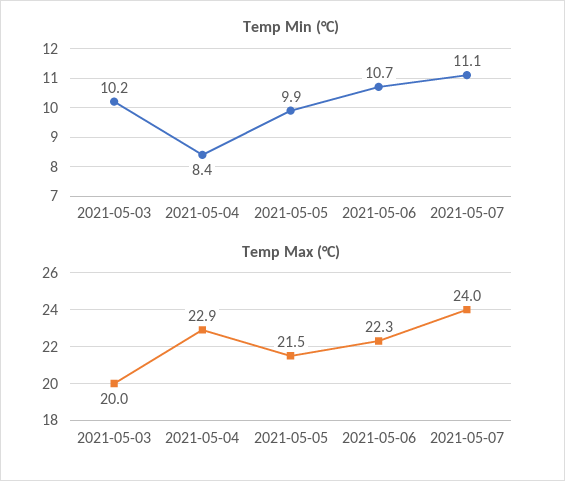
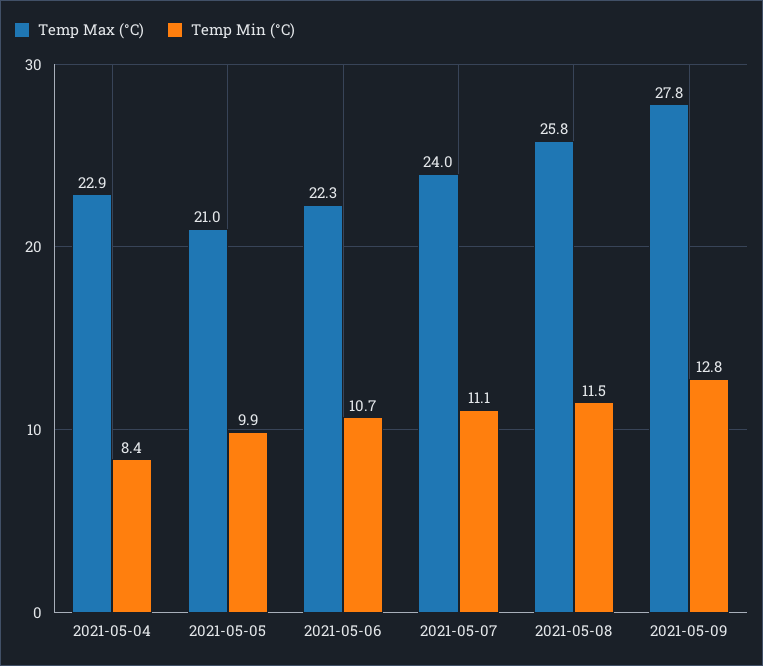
Temp Min (°C), 2021-05-03: 10.2 -> none
Temp Max (°C), 2021-05-03: 20 -> none
Temp Max (°C), 2021-05-05: 21.5 -> 21
Temp Max (°C), 2021-05-08: none -> 25.8
Temp Min (°C), 2021-05-08: none -> 11.5
Temp Max (°C), 2021-05-09: none -> 27.8
Temp Min (°C), 2021-05-09: none -> 12.8

